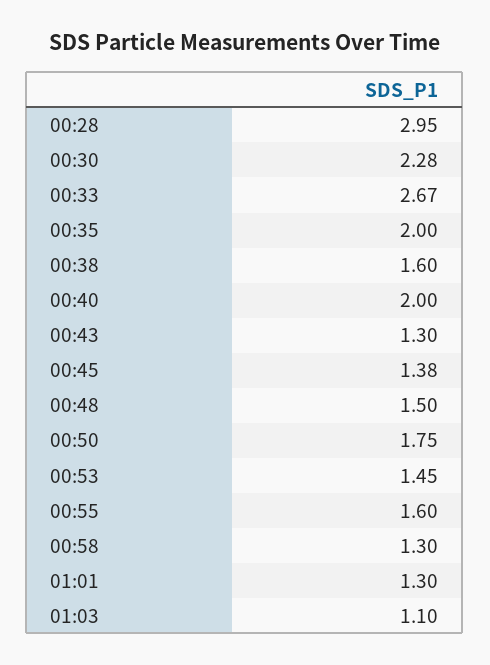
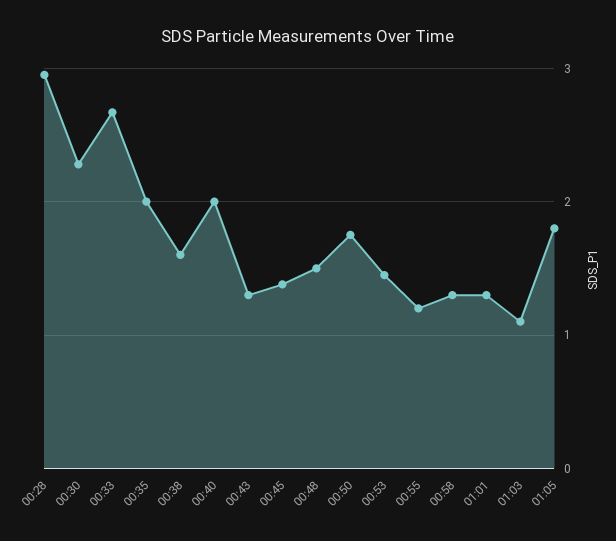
00:55: 1.6 -> 1.2
01:05: none -> 1.8

